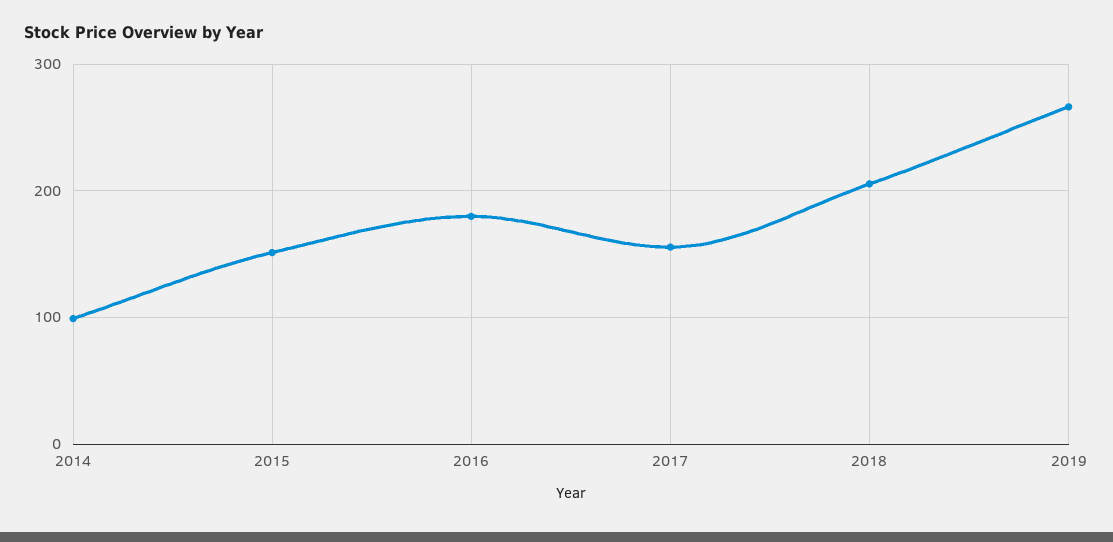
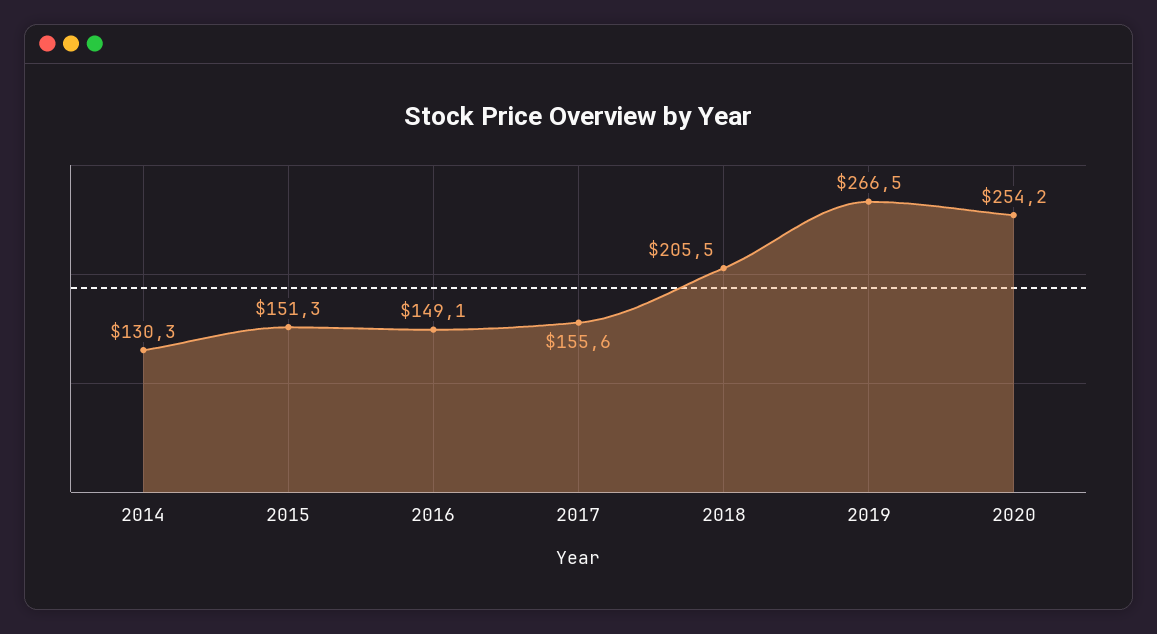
2014: 100 -> 130.3
2016: 180 -> 149.1
2020: none -> 254.2

